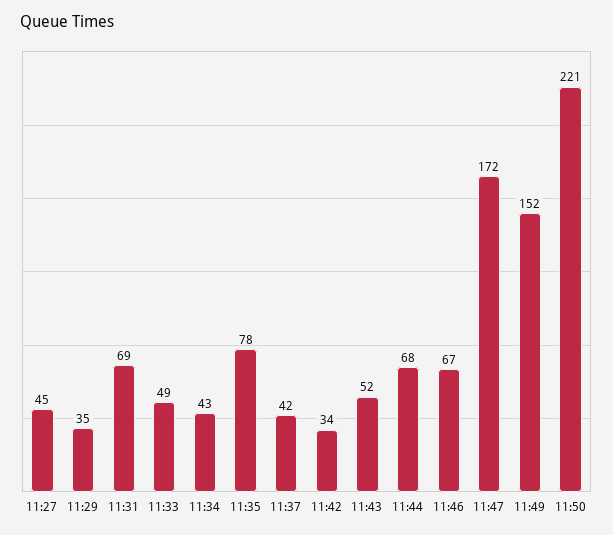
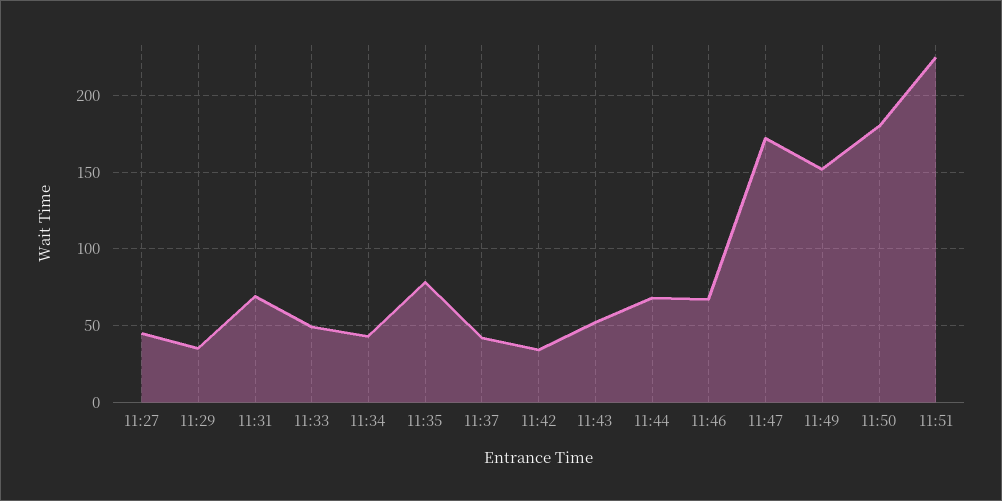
11:50: 221 -> 180
11:51: none -> 225

